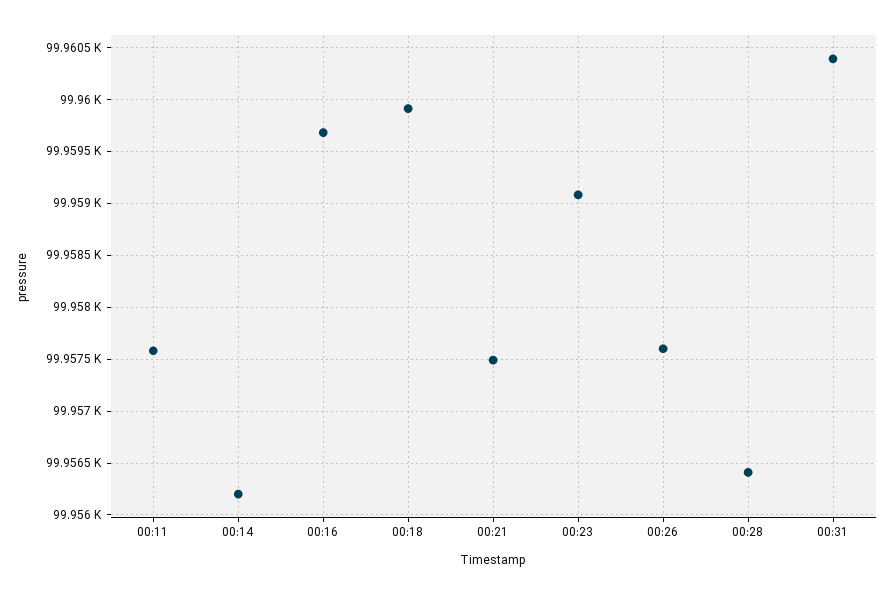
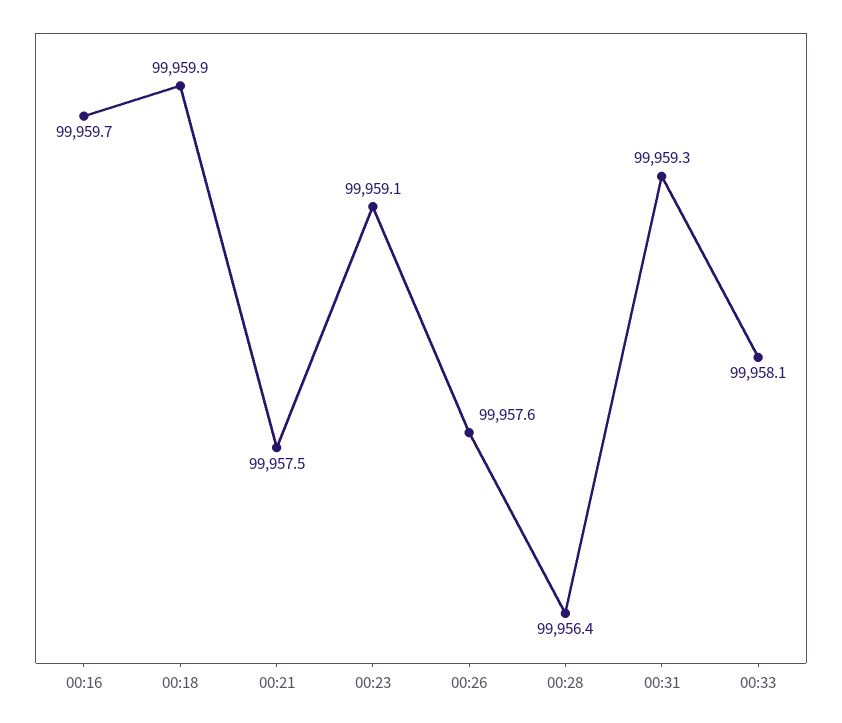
00:11: 99957.6 -> none
00:14: 99956.2 -> none
00:31: 99960.4 -> 99959.3
00:33: none -> 99958.1

